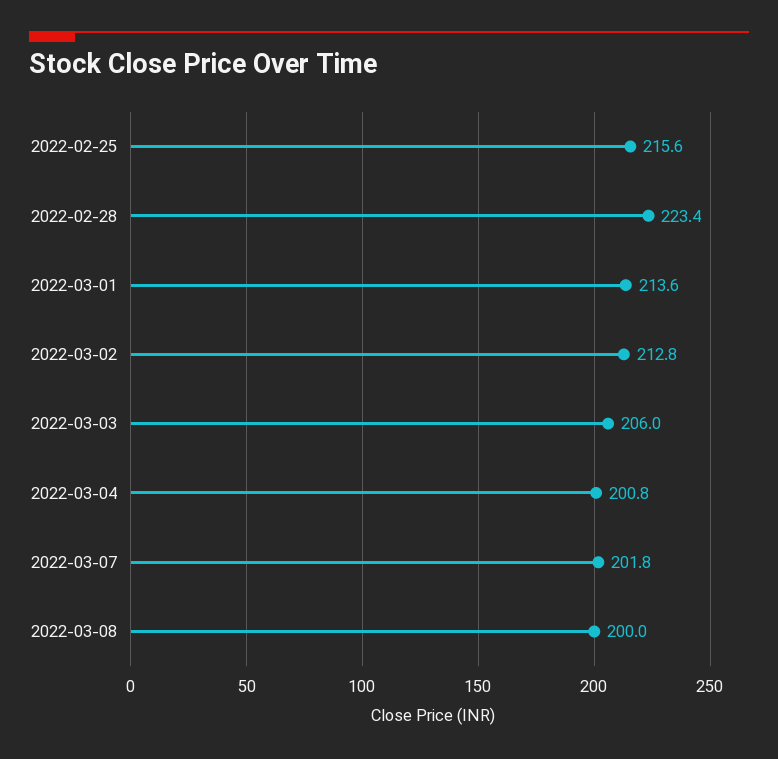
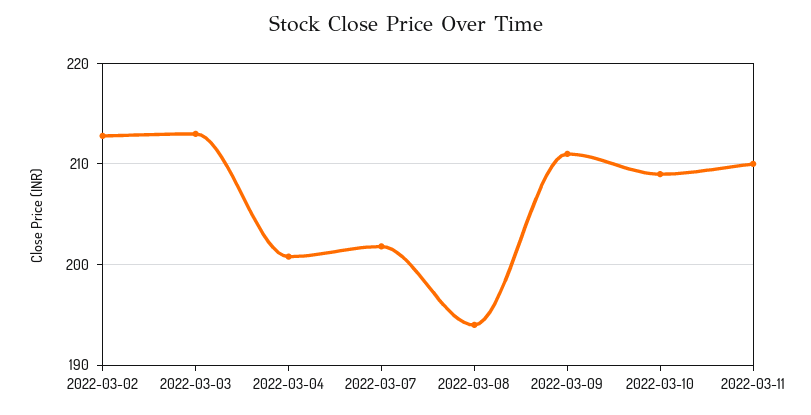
2022-02-25: 215.6 -> none
2022-02-28: 223.4 -> none
2022-03-01: 213.6 -> none
2022-03-03: 206 -> 213
2022-03-08: 200 -> 194
2022-03-09: none -> 211
2022-03-10: none -> 209
2022-03-11: none -> 210

